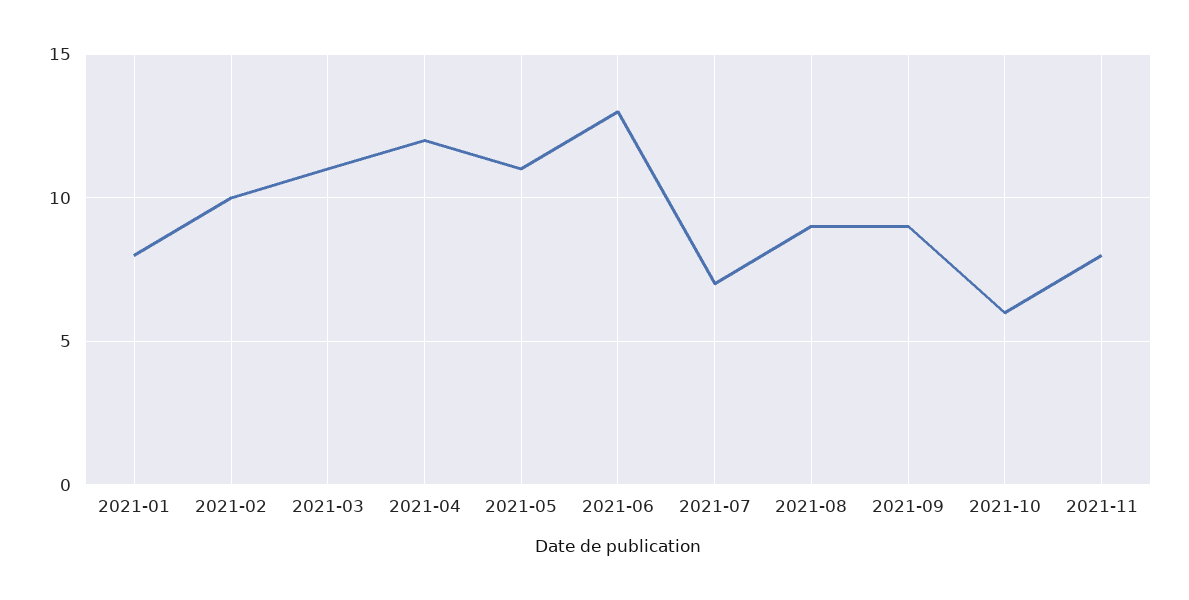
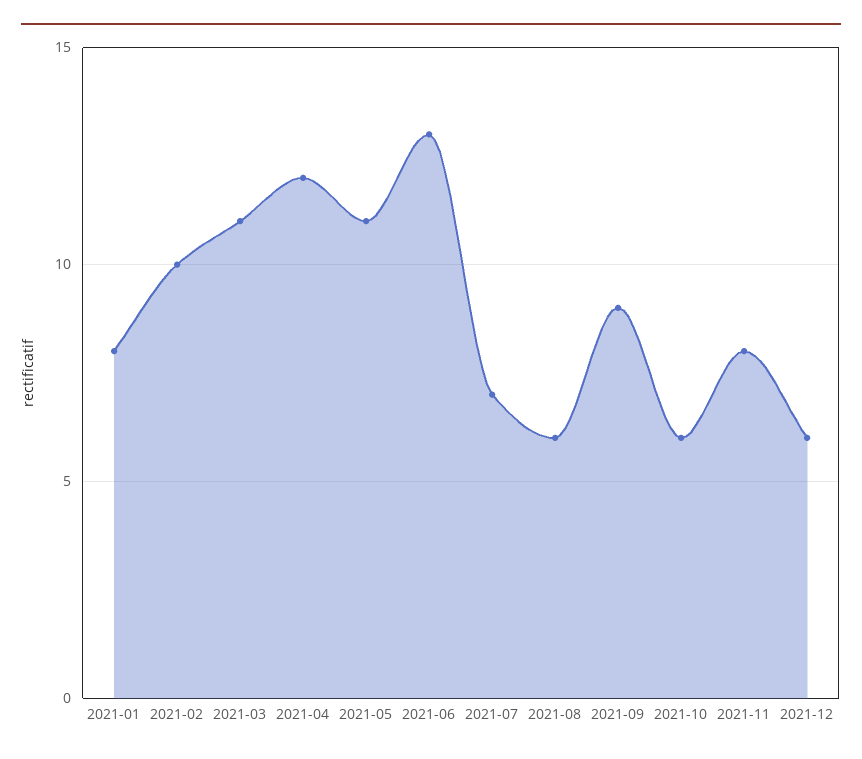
2021-08: 9 -> 6
2021-12: none -> 6

